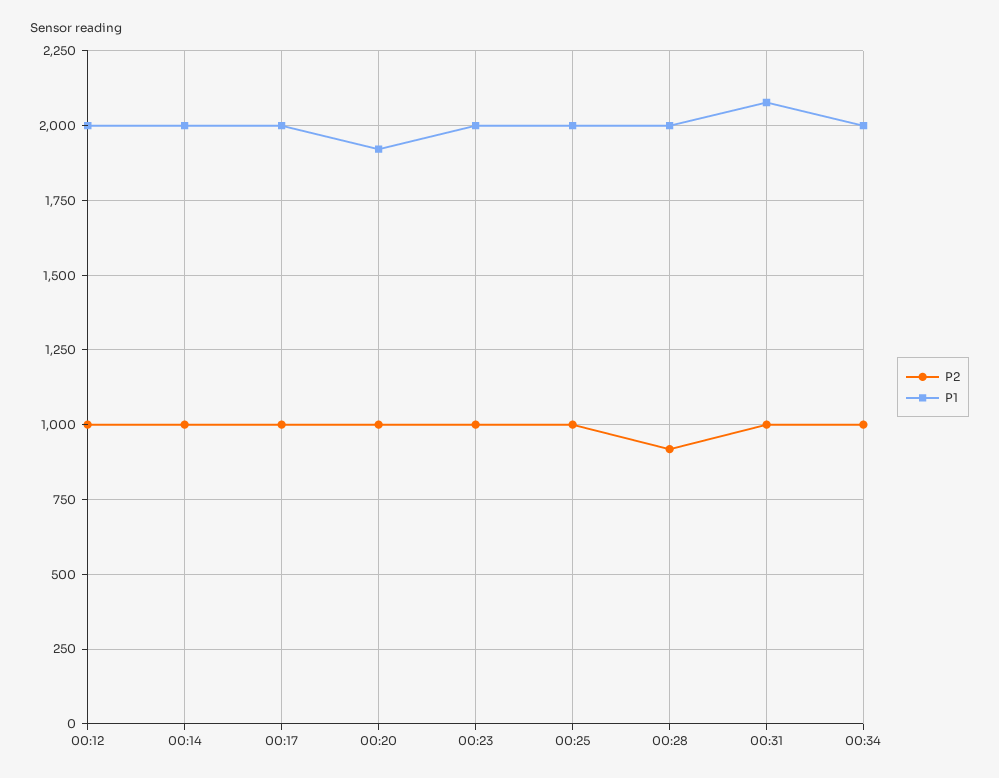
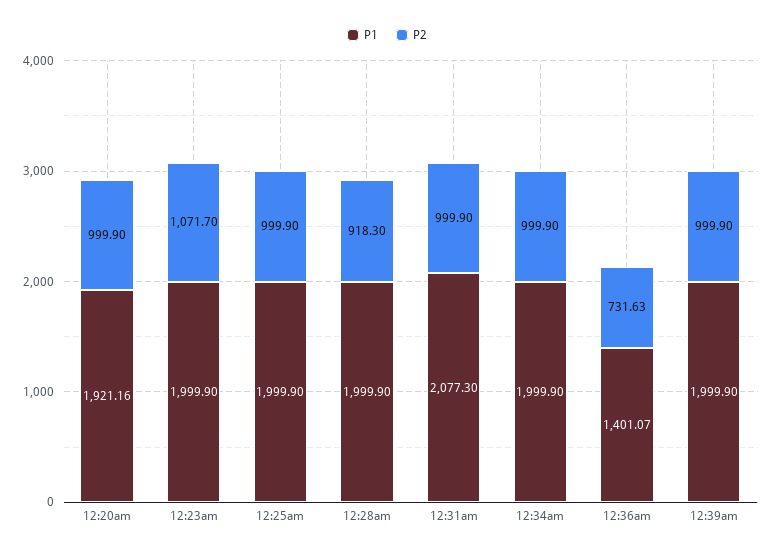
P2, 00:12: 1000 -> none
P1, 00:12: 2000 -> none
P2, 00:14: 1000 -> none
P1, 00:14: 2000 -> none
P2, 00:17: 1000 -> none
P1, 00:17: 2000 -> none
P2, 00:23: 1000 -> 1071.7
P1, 12:36am: none -> 1401.07
P2, 12:36am: none -> 731.63
P1, 12:39am: none -> 1999.9
P2, 12:39am: none -> 999.9

